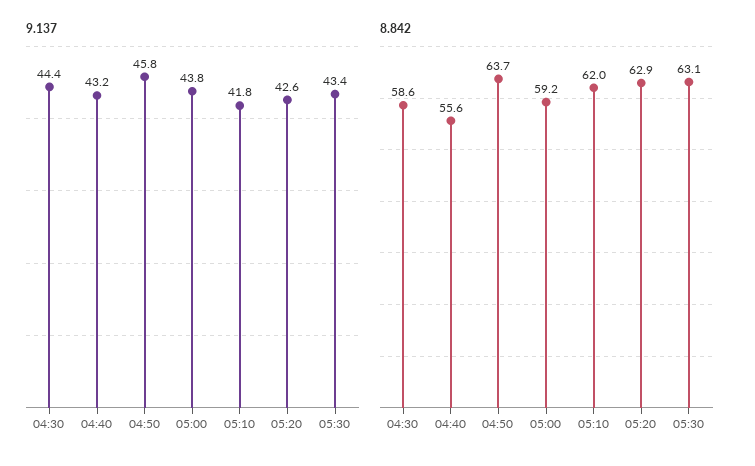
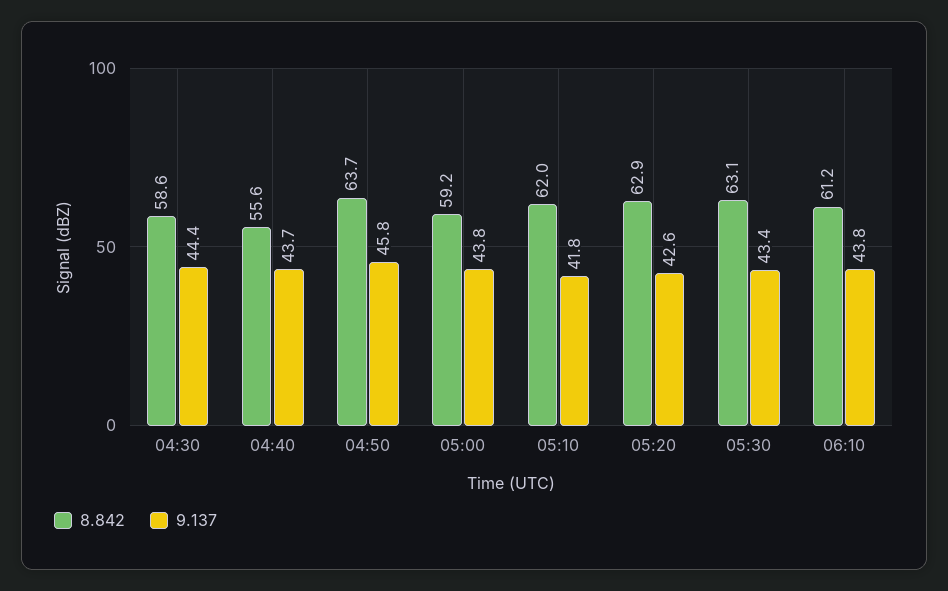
9.137, 04:40: 43.2 -> 43.7
8.842, 06:10: none -> 61.2
9.137, 06:10: none -> 43.8

